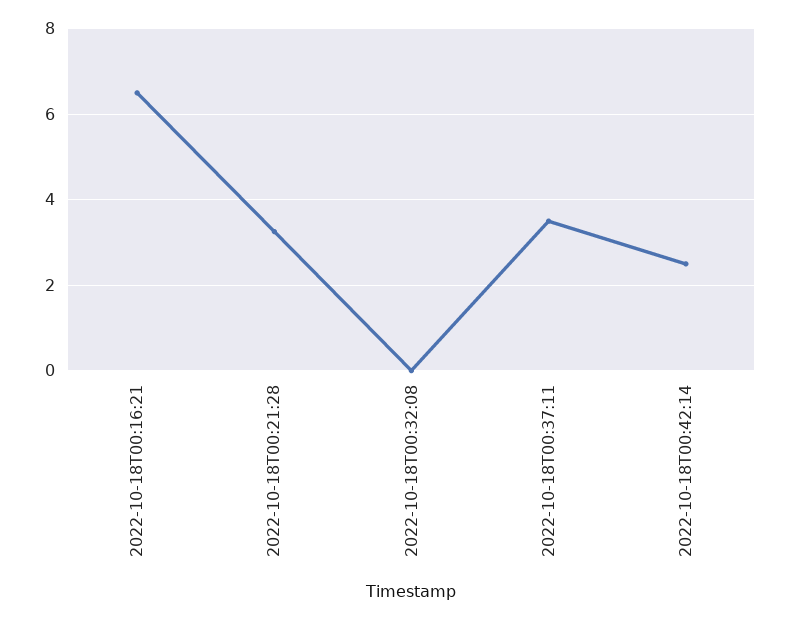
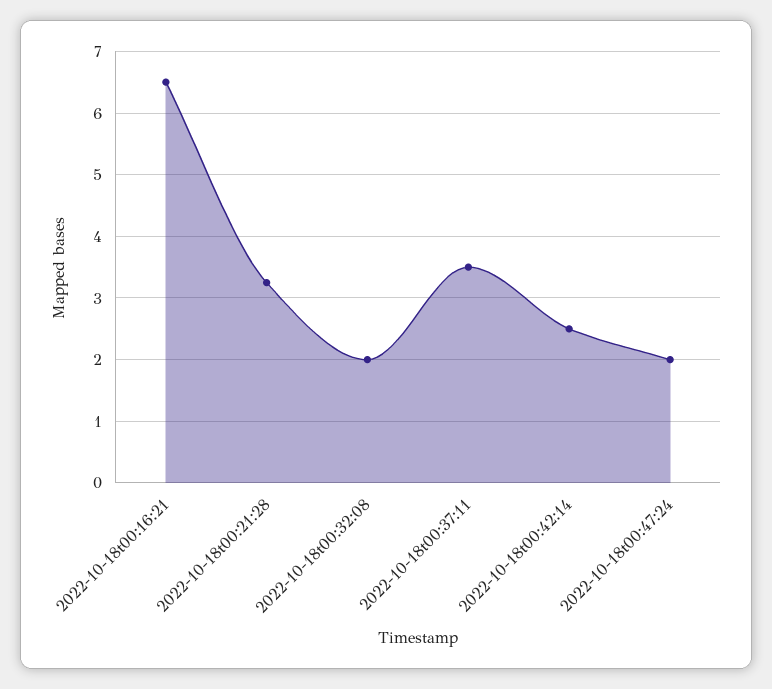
2022-10-18T00:32:08: 0 -> 2
2022-10-18t00:47:24: none -> 2

